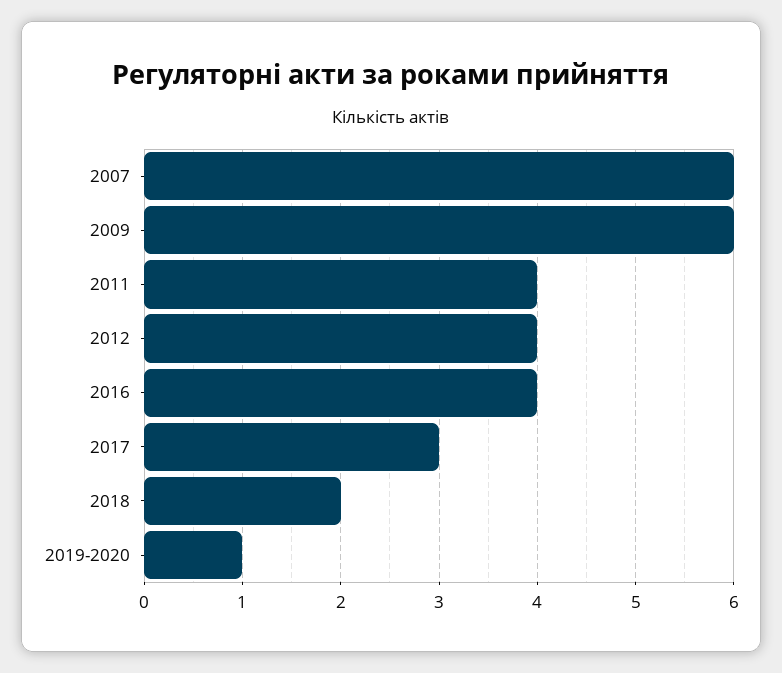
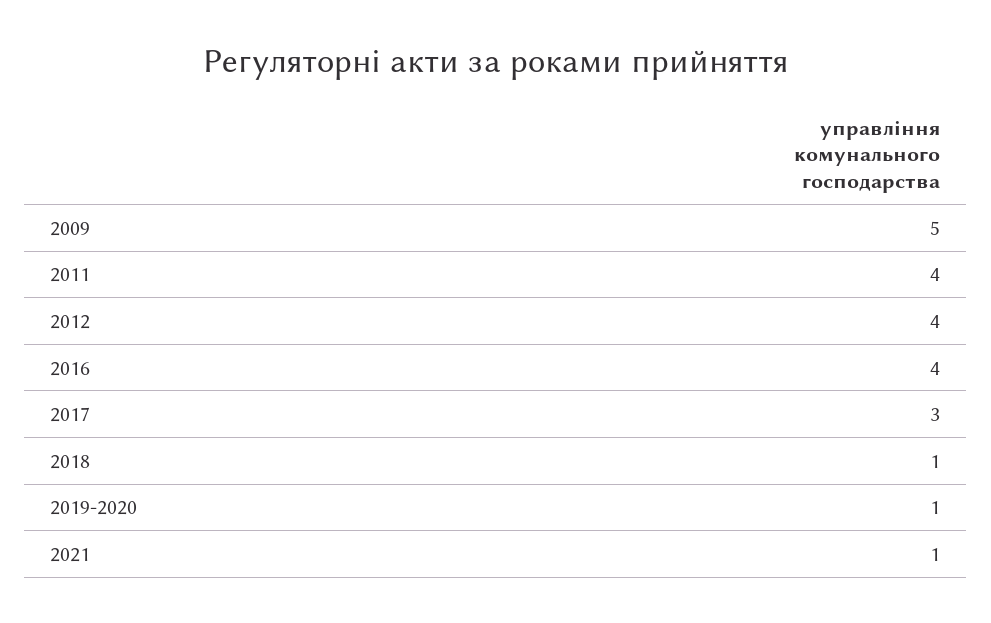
2007: 6 -> none
2009: 6 -> 5
2018: 2 -> 1
2021: none -> 1

